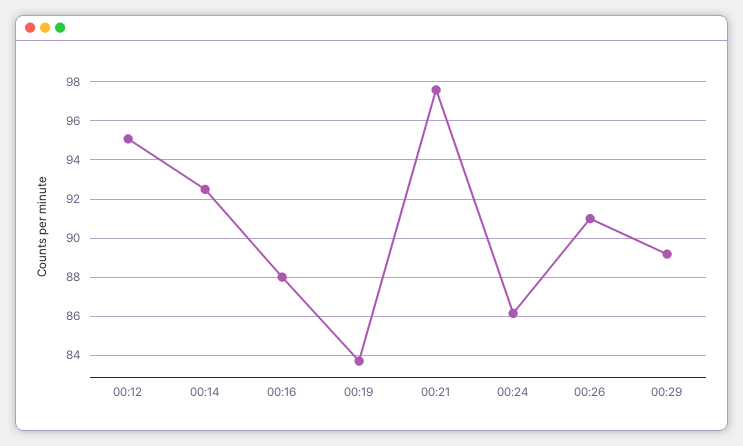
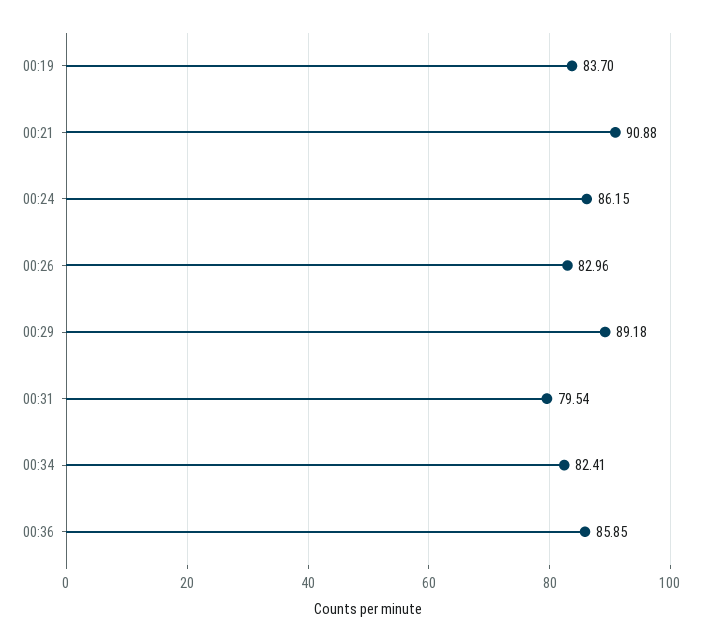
00:12: 95 -> none
00:14: 92.5 -> none
00:16: 88 -> none
00:21: 97.5 -> 90.88
00:26: 91 -> 82.96
00:31: none -> 79.54
00:34: none -> 82.41
00:36: none -> 85.85

